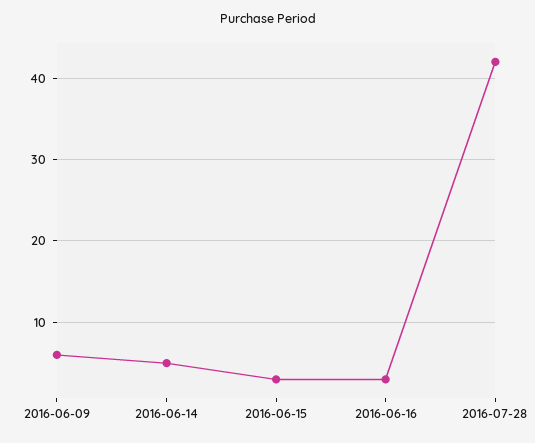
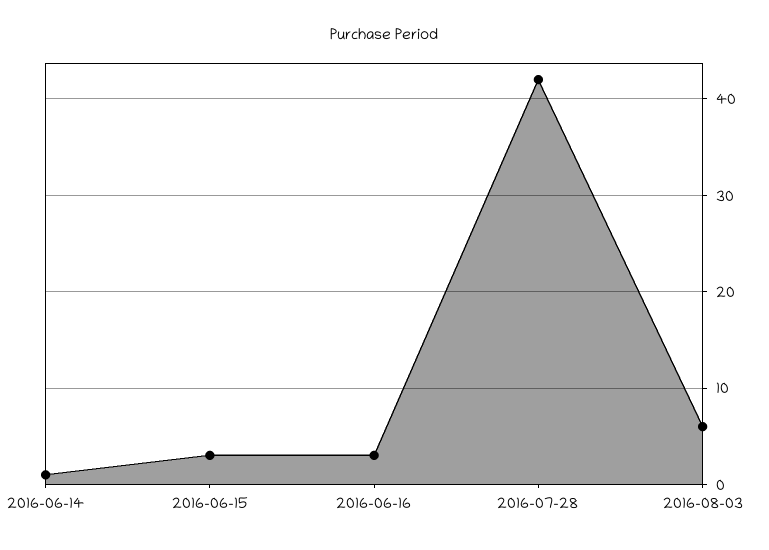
2016-06-09: 6 -> none
2016-06-14: 5 -> 1
2016-08-03: none -> 6

